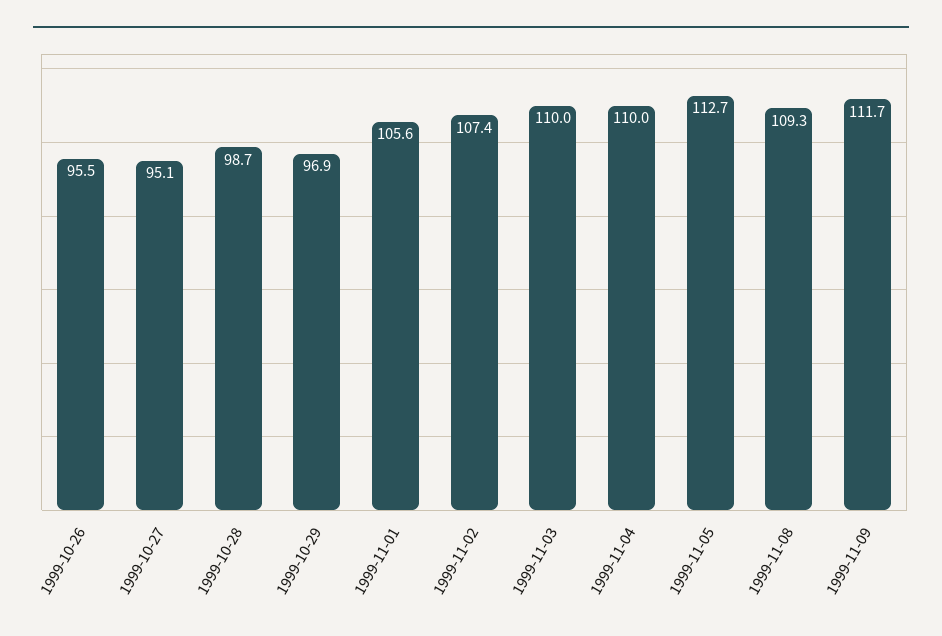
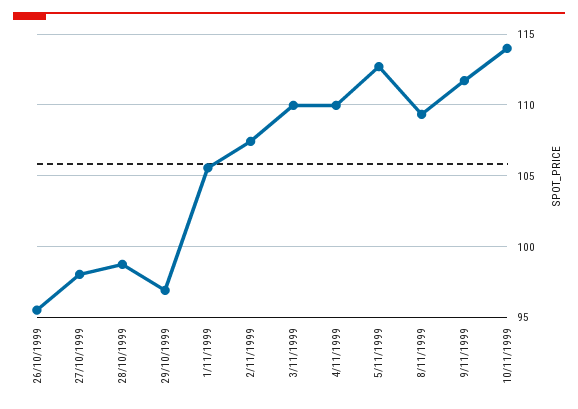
1999-10-27: 95.1 -> 98
10/11/1999: none -> 114

